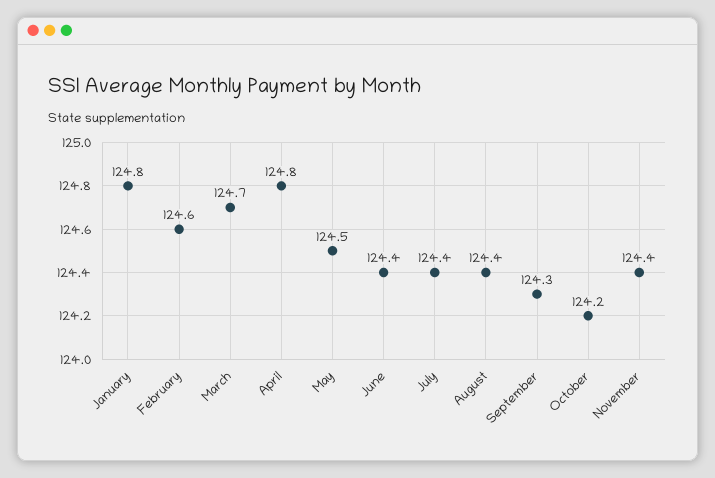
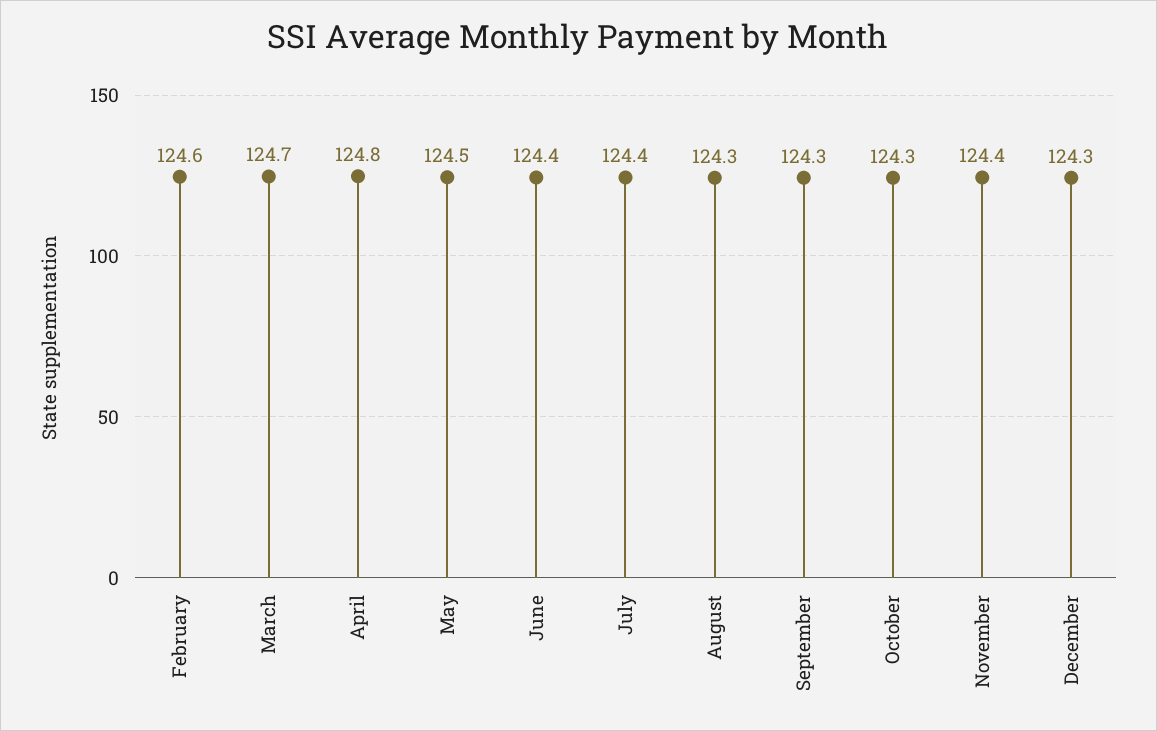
January: 124.8 -> none
August: 124.4 -> 124.3
October: 124.2 -> 124.3
December: none -> 124.3

